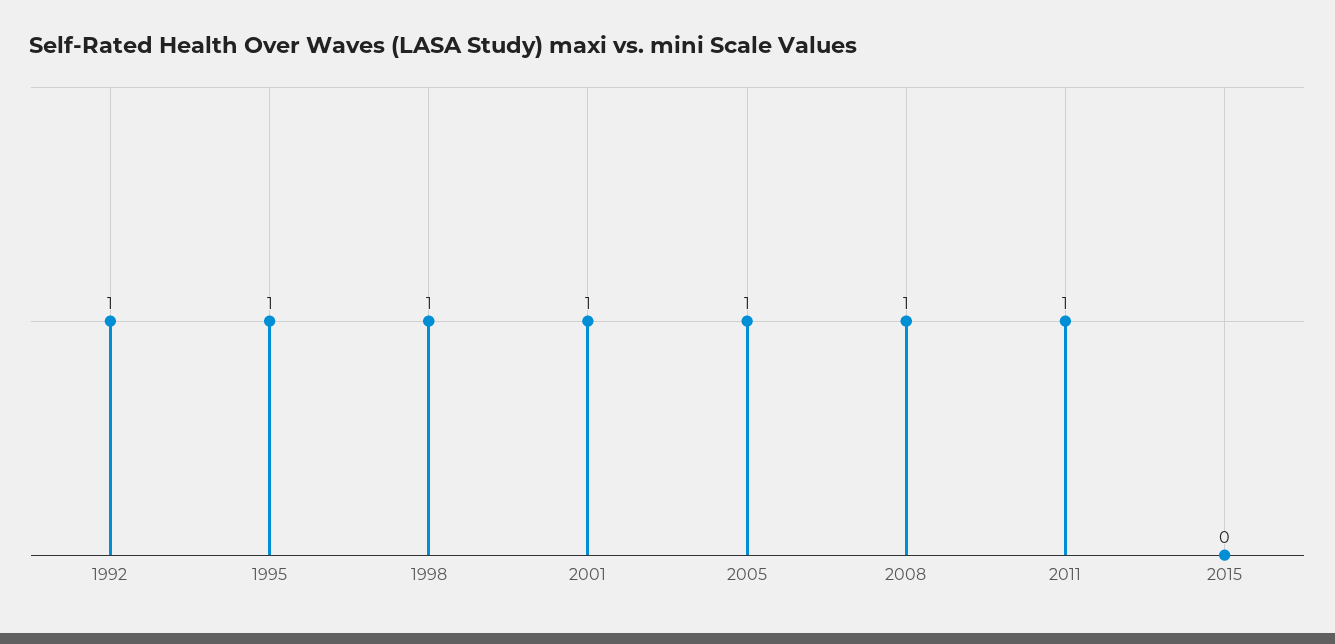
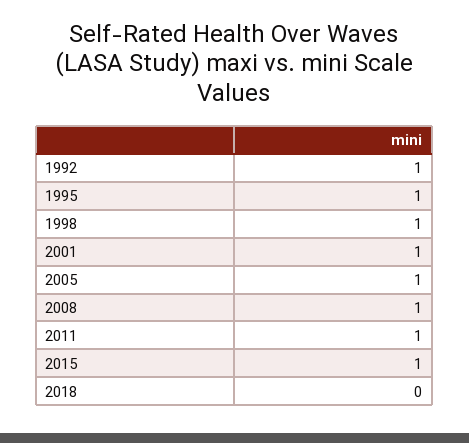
2015: 0 -> 1
2018: none -> 0

